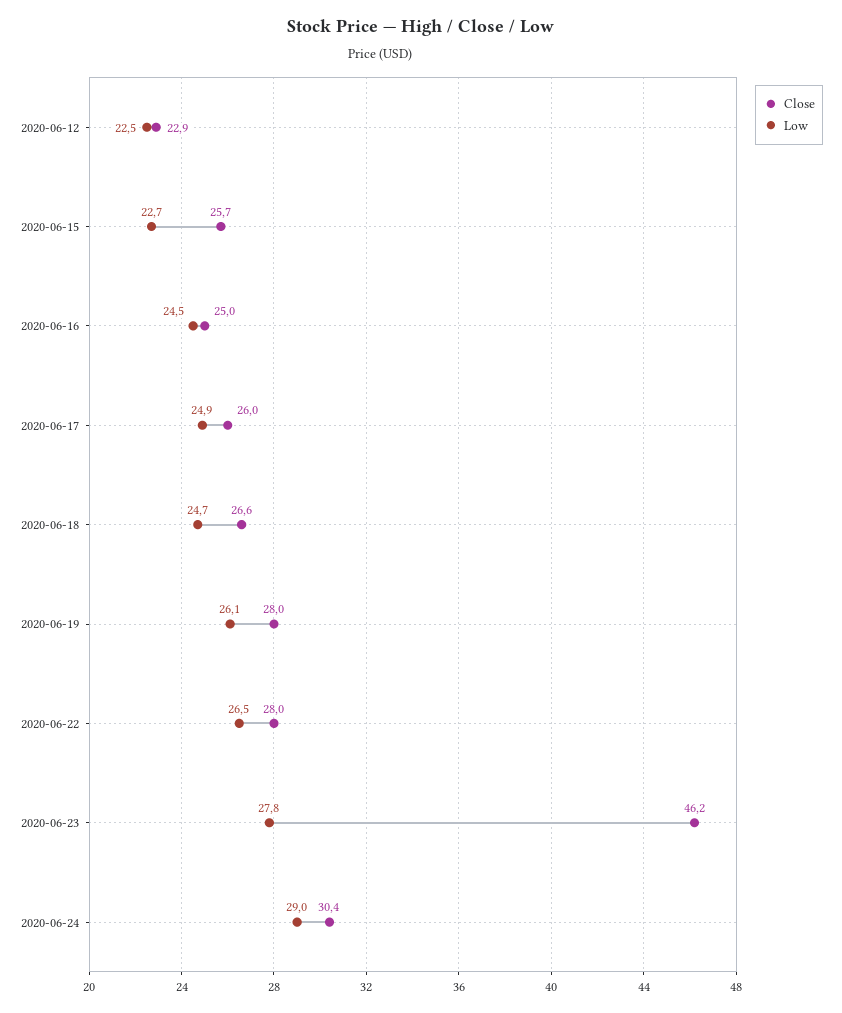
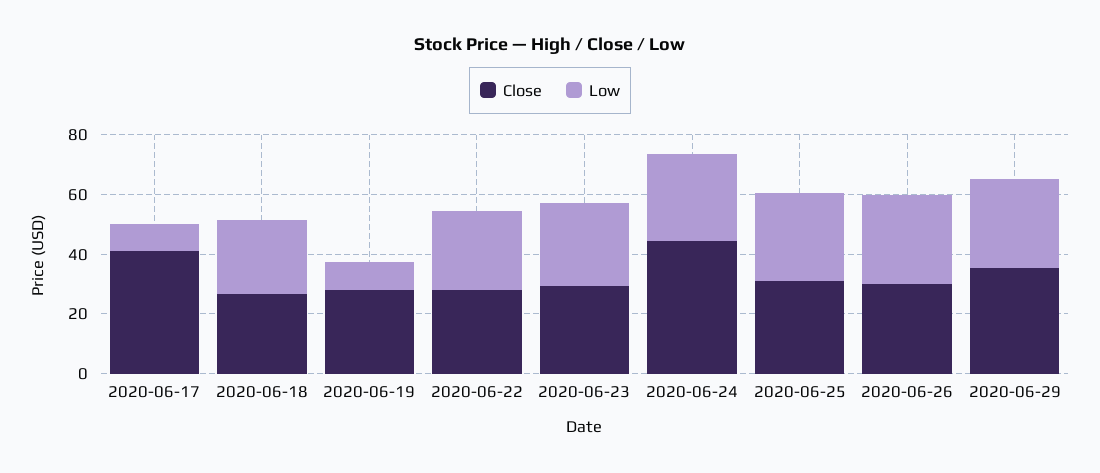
Close, 2020-06-12: 22.9 -> none
Low, 2020-06-12: 22.5 -> none
Close, 2020-06-15: 25.7 -> none
Low, 2020-06-15: 22.7 -> none
Close, 2020-06-16: 25 -> none
Low, 2020-06-16: 24.5 -> none
Close, 2020-06-17: 26 -> 40
Low, 2020-06-17: 24.9 -> 10
Low, 2020-06-19: 26.1 -> 10
Close, 2020-06-23: 46.2 -> 30
Close, 2020-06-24: 30.4 -> 45
Close, 2020-06-25: none -> 30
Low, 2020-06-25: none -> 30
Close, 2020-06-26: none -> 30
Low, 2020-06-26: none -> 30
Close, 2020-06-29: none -> 35
Low, 2020-06-29: none -> 30

